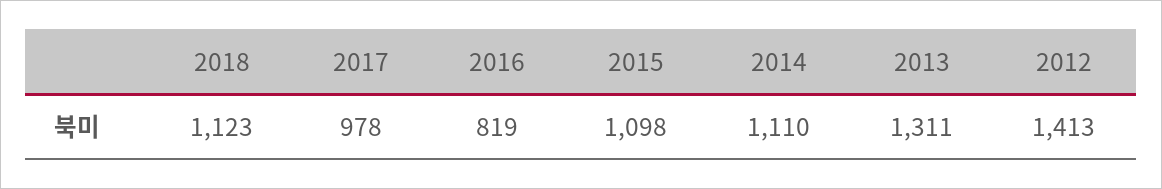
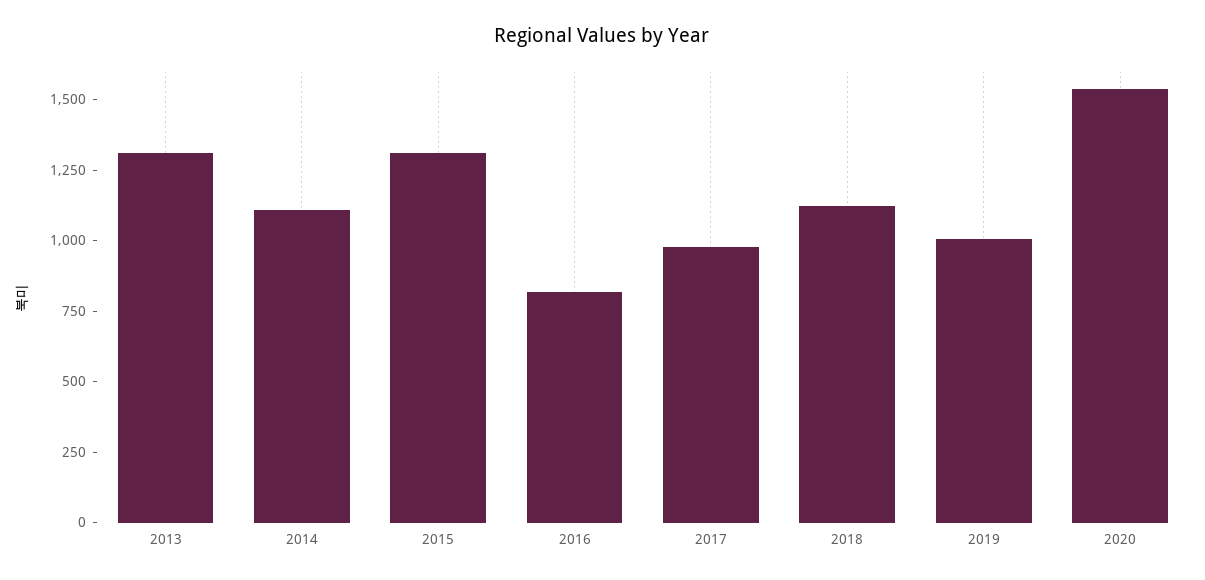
2015: 1098 -> 1300
2012: 1413 -> none
2019: none -> 1000
2020: none -> 1550

